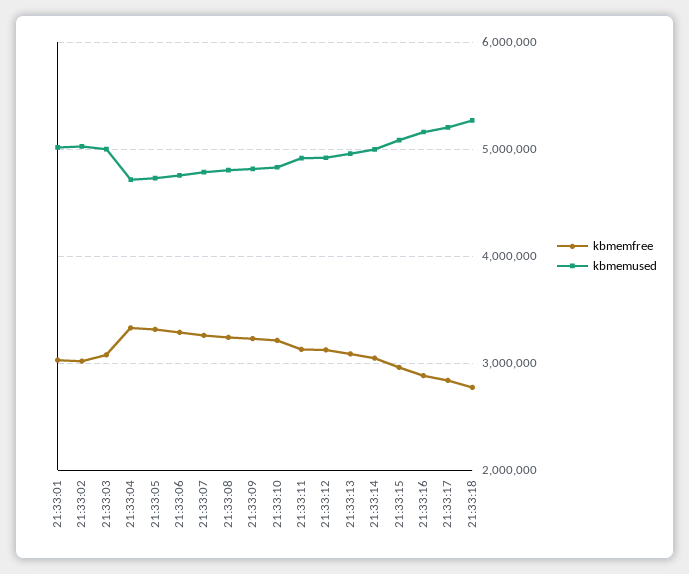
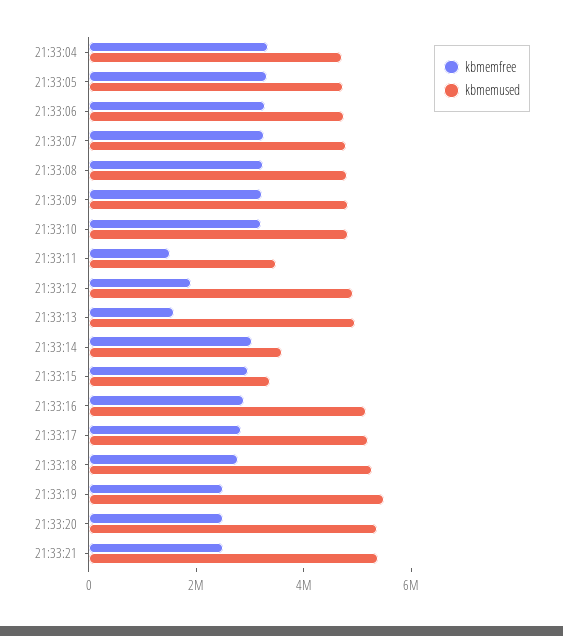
kbmemfree, 21:33:01: 3000000 -> none
kbmemused, 21:33:01: 5000000 -> none
kbmemfree, 21:33:02: 3000000 -> none
kbmemused, 21:33:02: 5000000 -> none
kbmemfree, 21:33:03: 3100000 -> none
kbmemused, 21:33:03: 5000000 -> none
kbmemfree, 21:33:11: 3100000 -> 1500000
kbmemused, 21:33:11: 4900000 -> 3500000
kbmemfree, 21:33:12: 3100000 -> 2000000
kbmemfree, 21:33:13: 3100000 -> 1500000
kbmemused, 21:33:14: 5000000 -> 3500000
kbmemused, 21:33:15: 5100000 -> 3500000
kbmemfree, 21:33:19: none -> 2500000
kbmemused, 21:33:19: none -> 5500000
kbmemfree, 21:33:20: none -> 2500000
kbmemused, 21:33:20: none -> 5500000
kbmemfree, 21:33:21: none -> 2500000
kbmemused, 21:33:21: none -> 5500000

